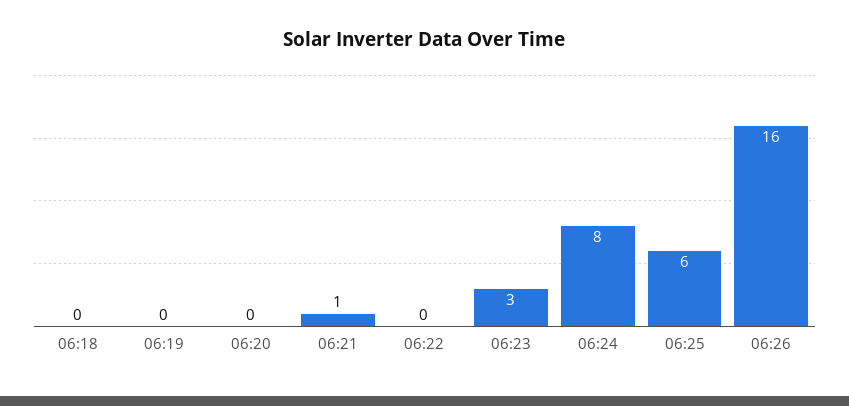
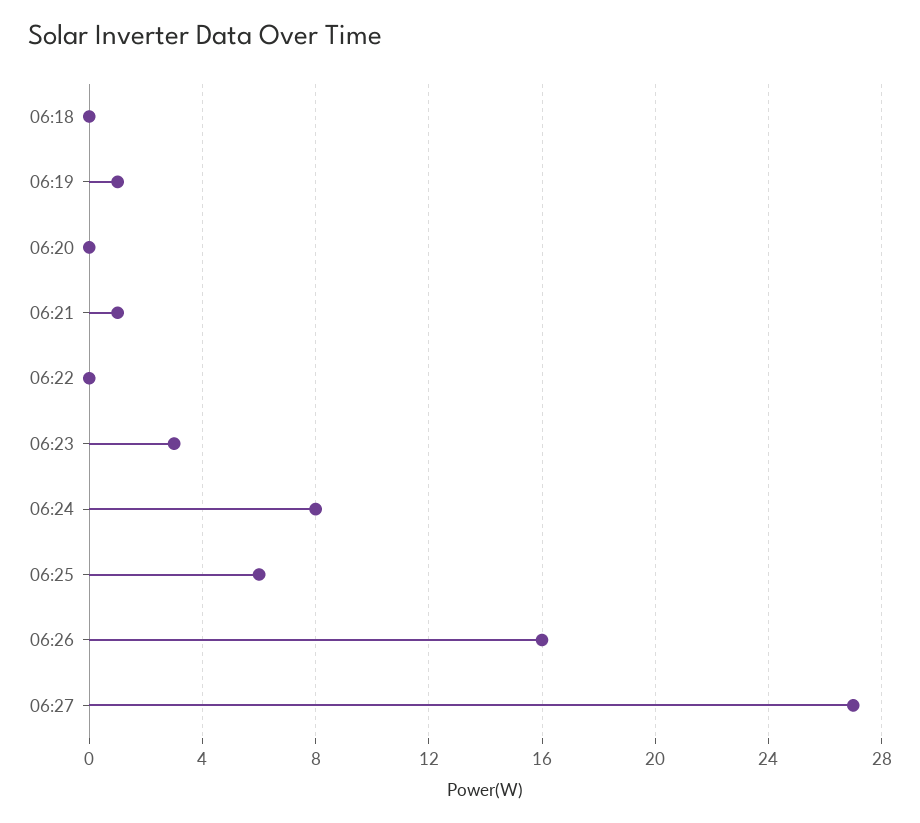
06:19: 0 -> 1
06:27: none -> 27

